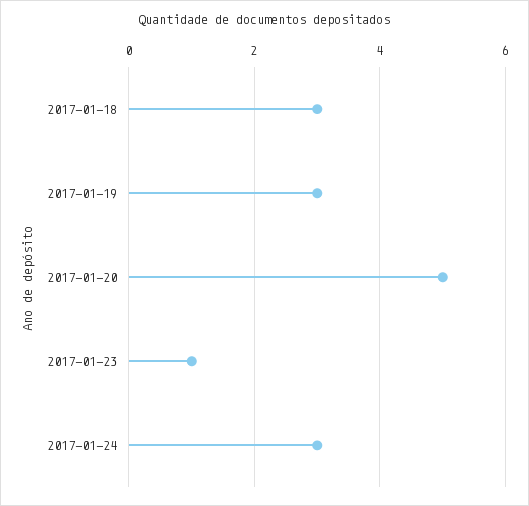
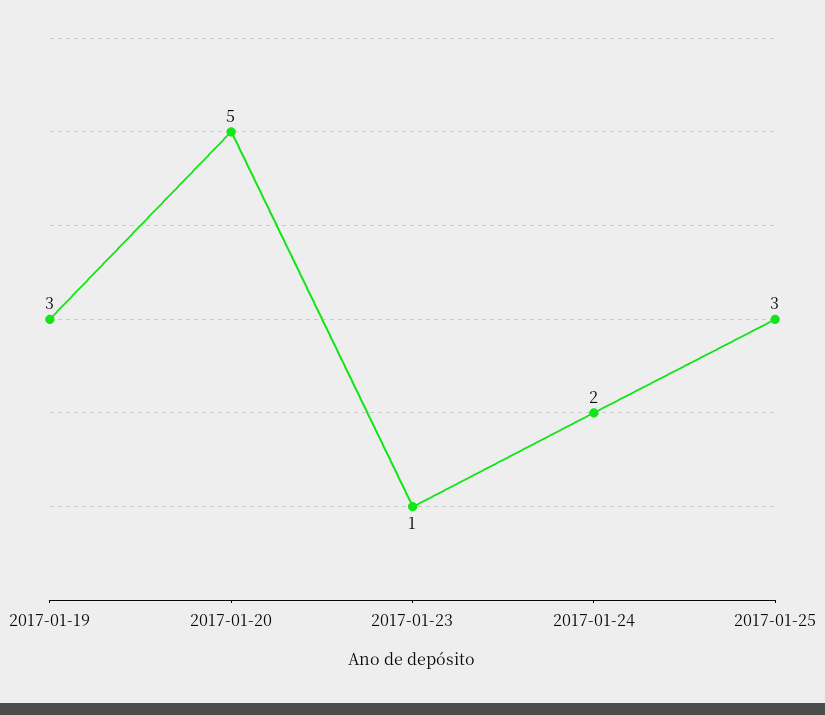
2017-01-18: 3 -> none
2017-01-24: 3 -> 2
2017-01-25: none -> 3

